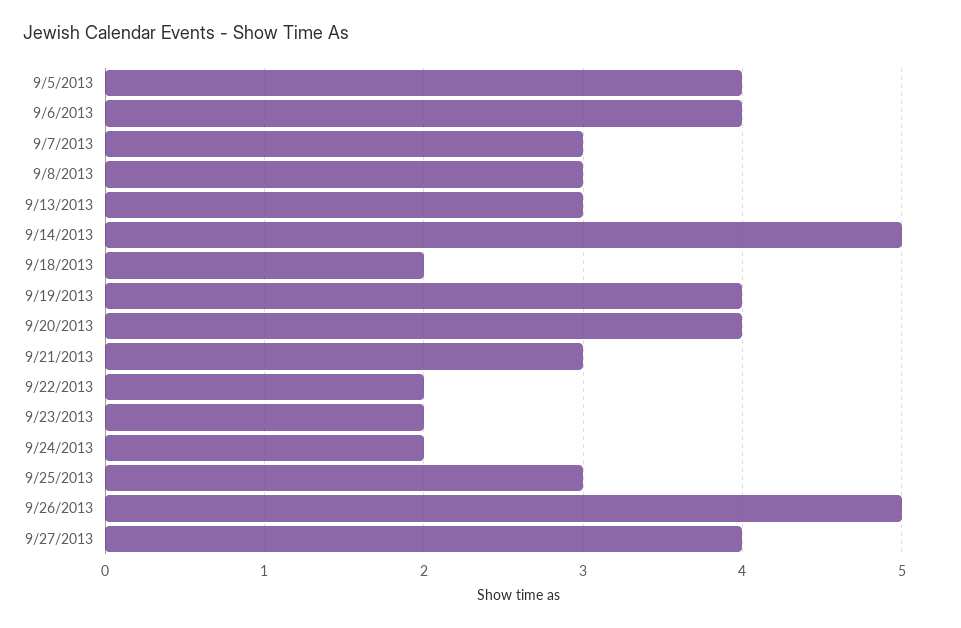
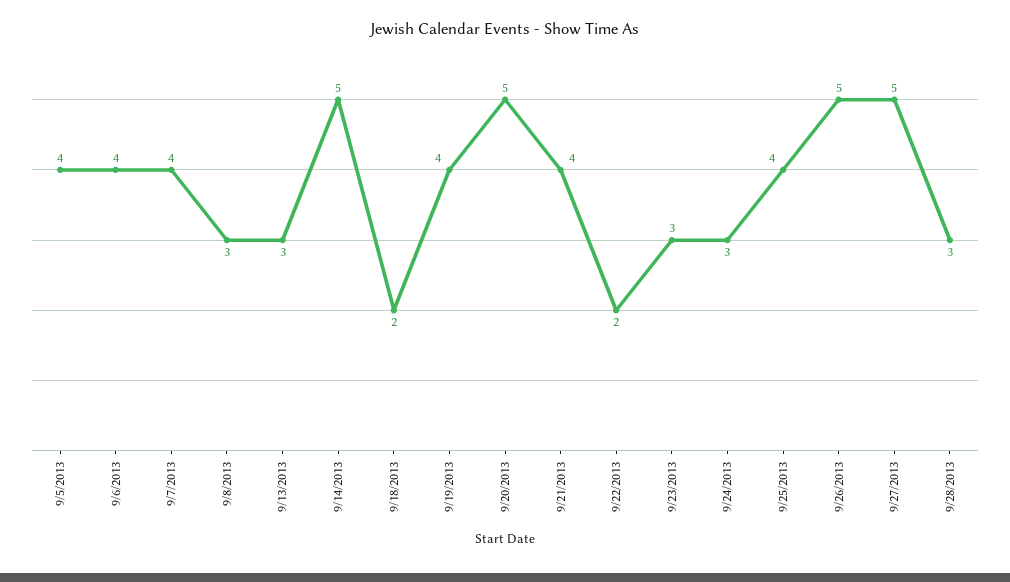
9/7/2013: 3 -> 4
9/20/2013: 4 -> 5
9/21/2013: 3 -> 4
9/23/2013: 2 -> 3
9/24/2013: 2 -> 3
9/25/2013: 3 -> 4
9/27/2013: 4 -> 5
9/28/2013: none -> 3

